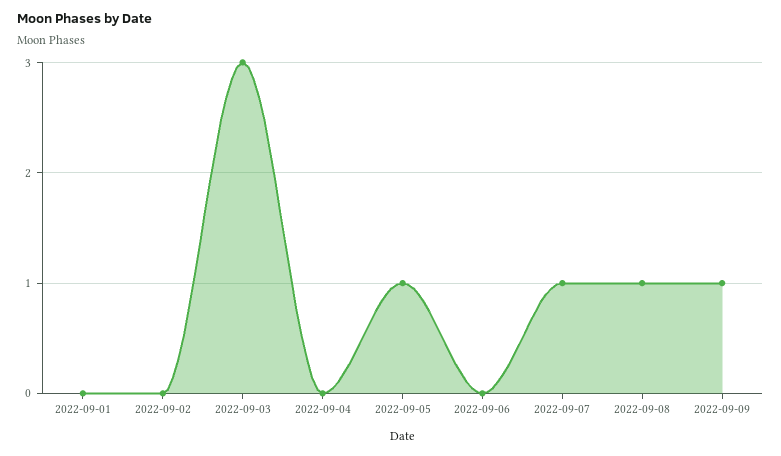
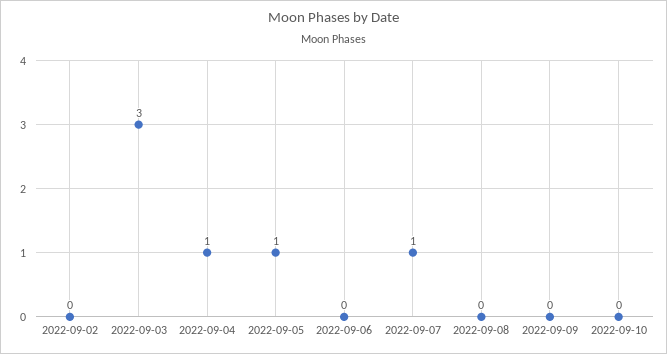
2022-09-01: 0 -> none
2022-09-04: 0 -> 1
2022-09-08: 1 -> 0
2022-09-09: 1 -> 0
2022-09-10: none -> 0

